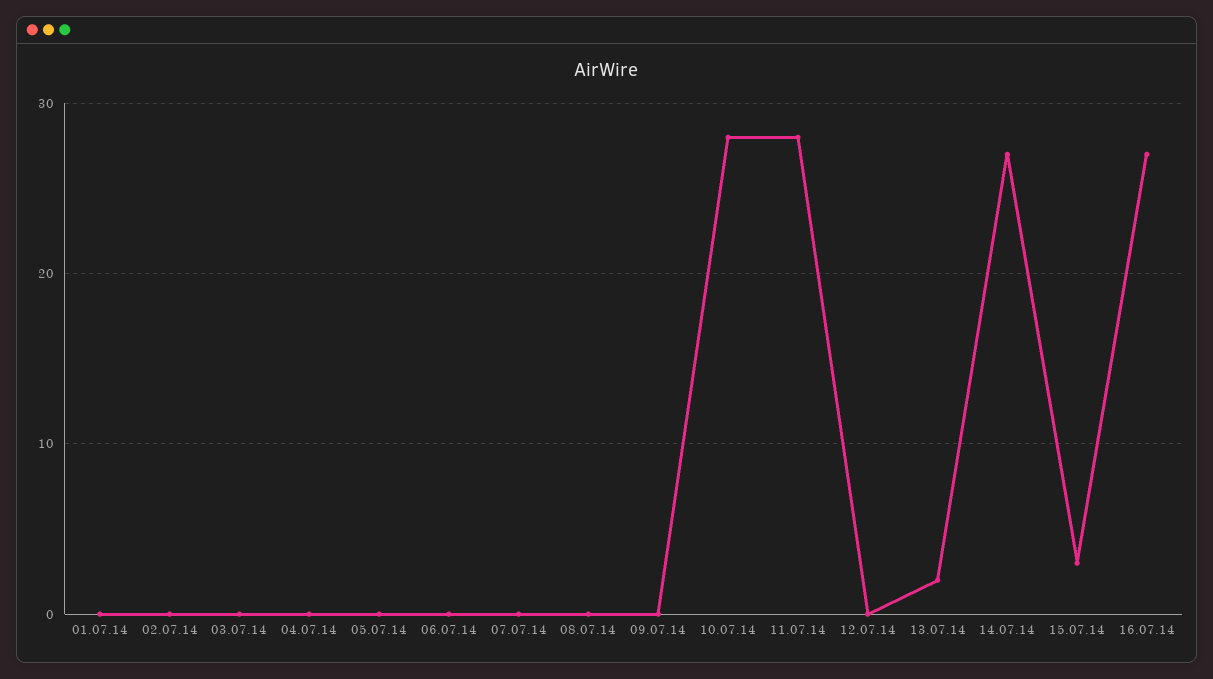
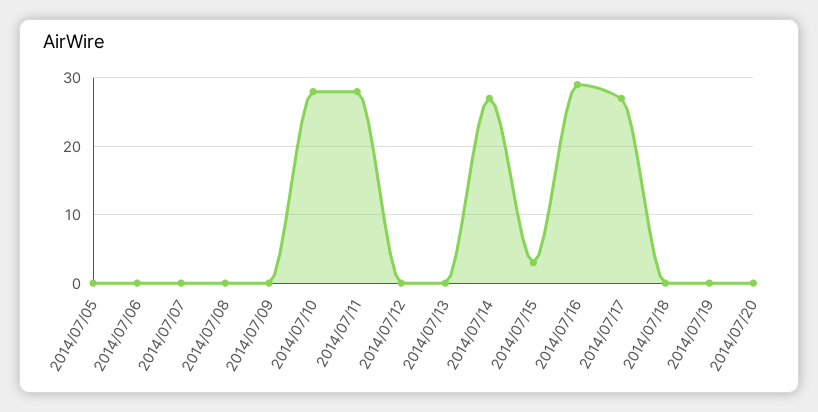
01.07.14: 0 -> none
02.07.14: 0 -> none
03.07.14: 0 -> none
04.07.14: 0 -> none
13.07.14: 2 -> 0
16.07.14: 27 -> 29
2014/07/17: none -> 27
2014/07/18: none -> 0
2014/07/19: none -> 0
2014/07/20: none -> 0

